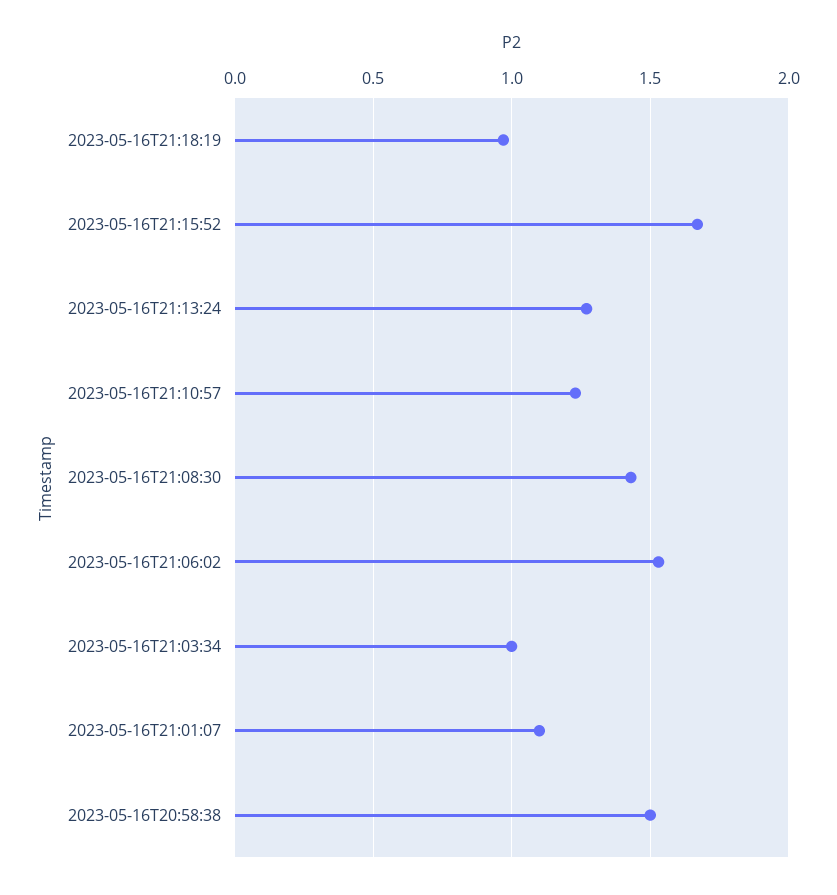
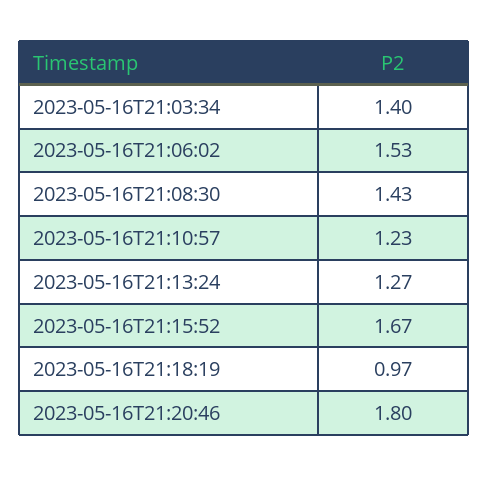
2023-05-16T21:03:34: 1 -> 1.4
2023-05-16T21:01:07: 1.1 -> none
2023-05-16T20:58:38: 1.5 -> none
2023-05-16T21:20:46: none -> 1.8

